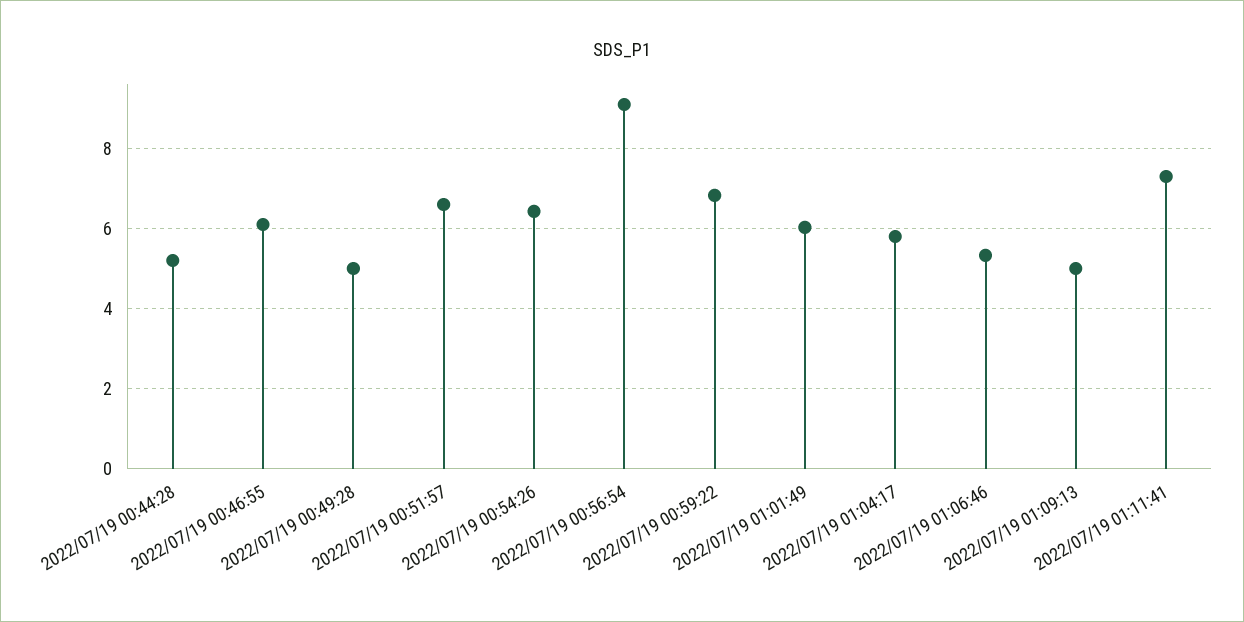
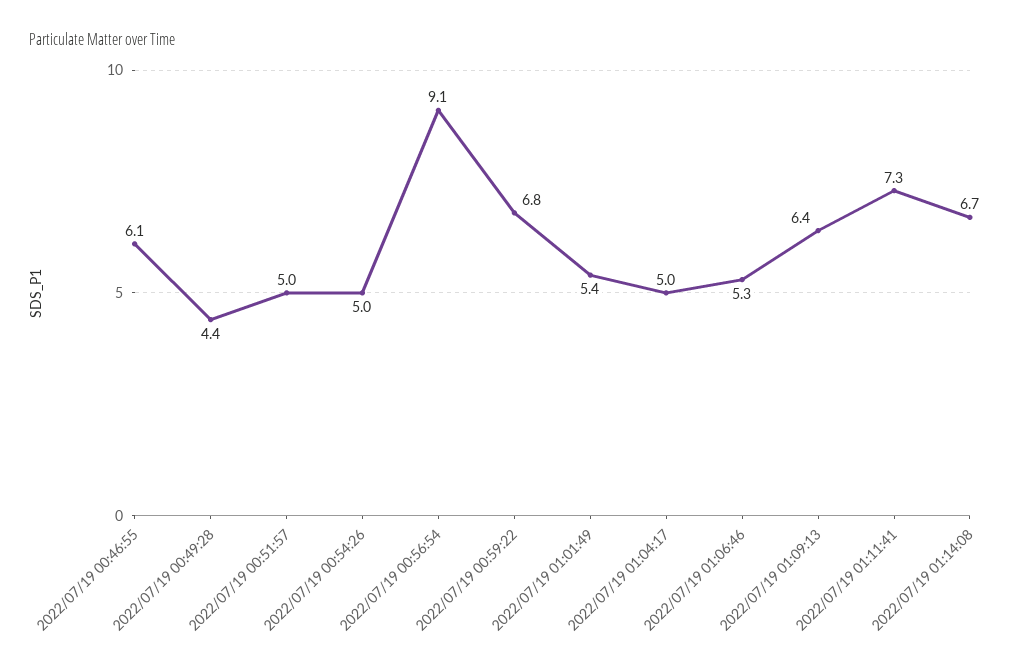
2022/07/19 00:44:28: 5.2 -> none
2022/07/19 00:49:28: 5 -> 4.4
2022/07/19 00:51:57: 6.6 -> 5
2022/07/19 00:54:26: 6.4 -> 5
2022/07/19 01:01:49: 6 -> 5.4
2022/07/19 01:04:17: 5.8 -> 5
2022/07/19 01:09:13: 5 -> 6.4
2022/07/19 01:14:08: none -> 6.7

